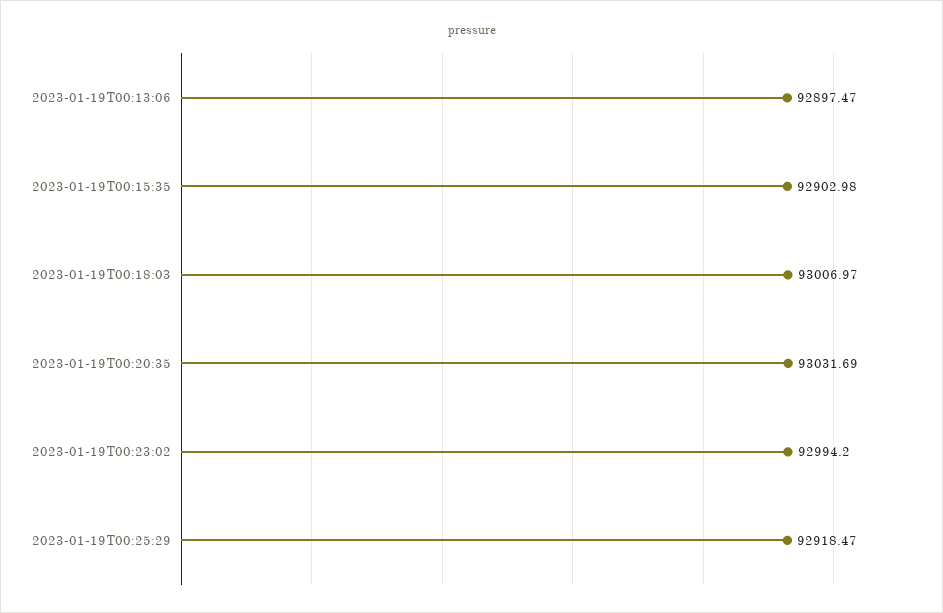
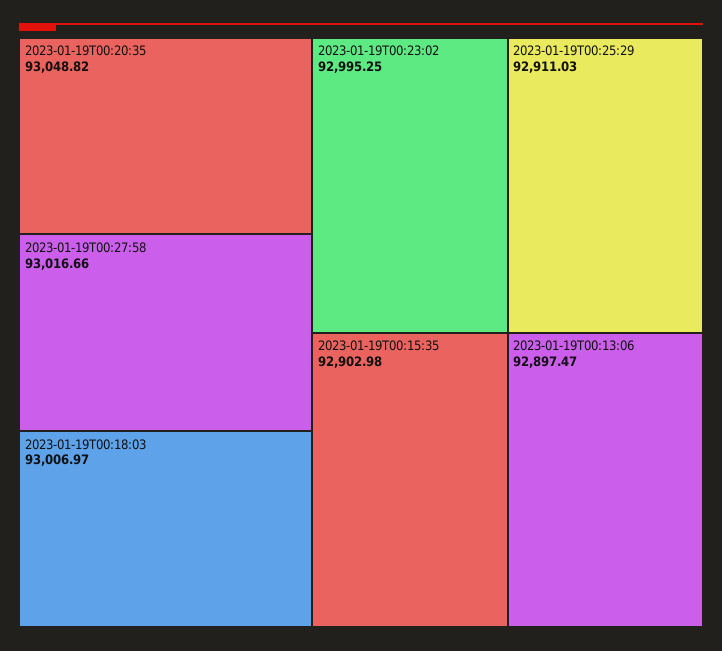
2023-01-19T00:20:35: 93031.69 -> 93048.82
2023-01-19T00:23:02: 92994.2 -> 92995.25
2023-01-19T00:25:29: 92918.47 -> 92911.03
2023-01-19T00:27:58: none -> 93016.66

